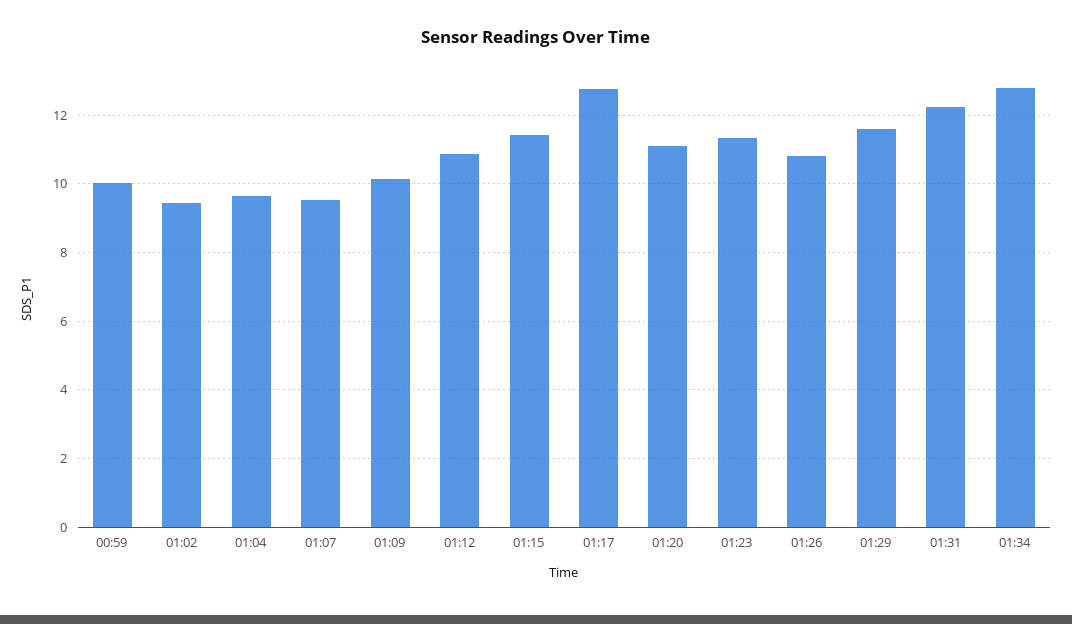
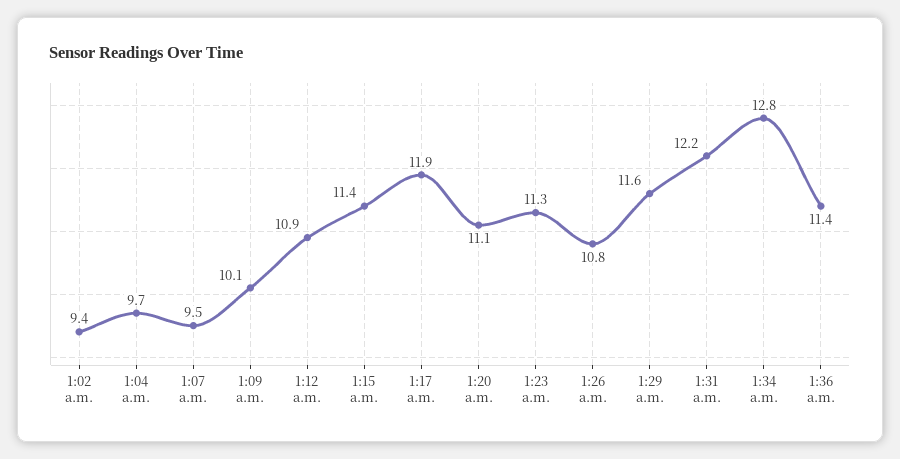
00:59: 10 -> none
01:17: 12.8 -> 11.9
1:36 a.m.: none -> 11.4

